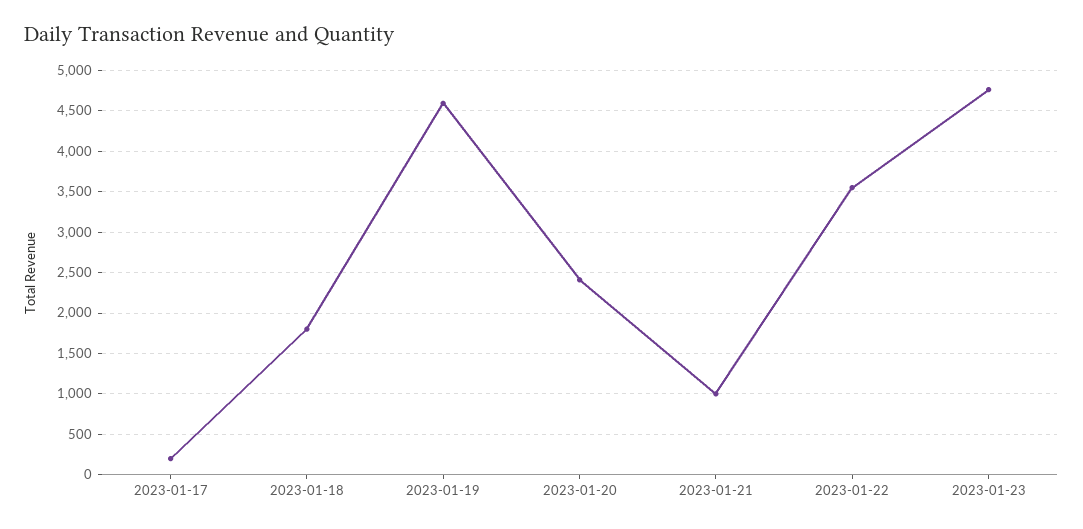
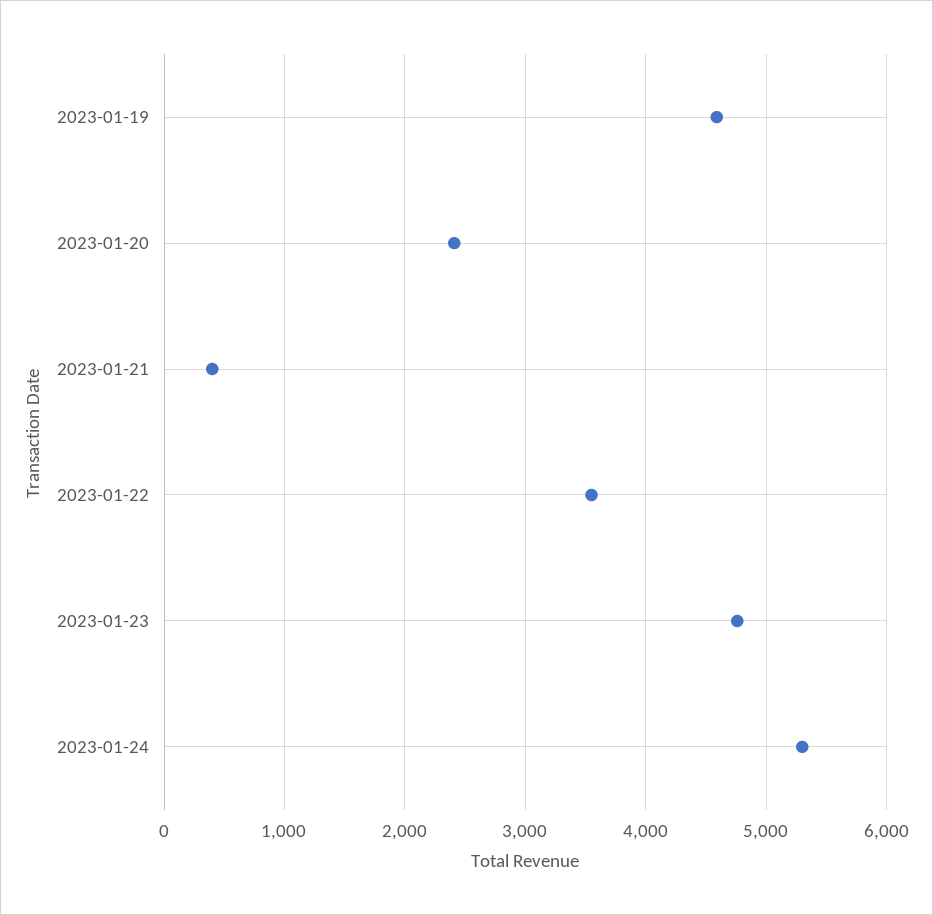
2023-01-17: 200 -> none
2023-01-18: 1800 -> none
2023-01-21: 1000 -> 400
2023-01-24: none -> 5300

